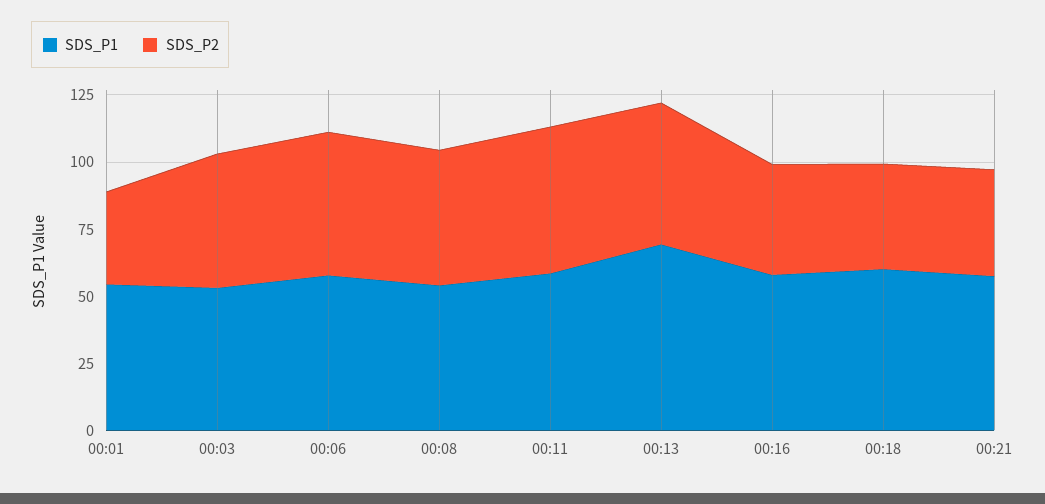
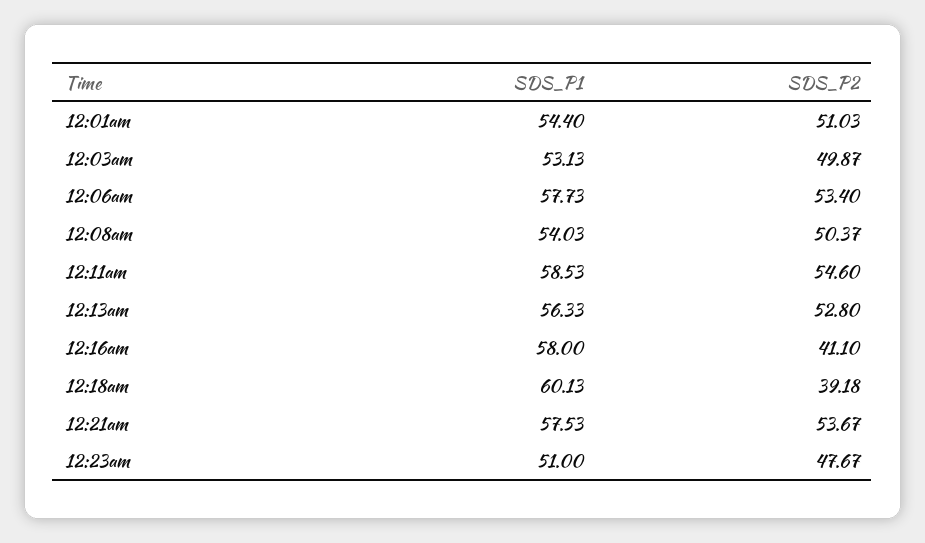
SDS_P2, 00:01: 35 -> 51.03
SDS_P1, 00:13: 70 -> 56.33
SDS_P2, 00:21: 40 -> 53.67
SDS_P1, 12:23am: none -> 51
SDS_P2, 12:23am: none -> 47.67

